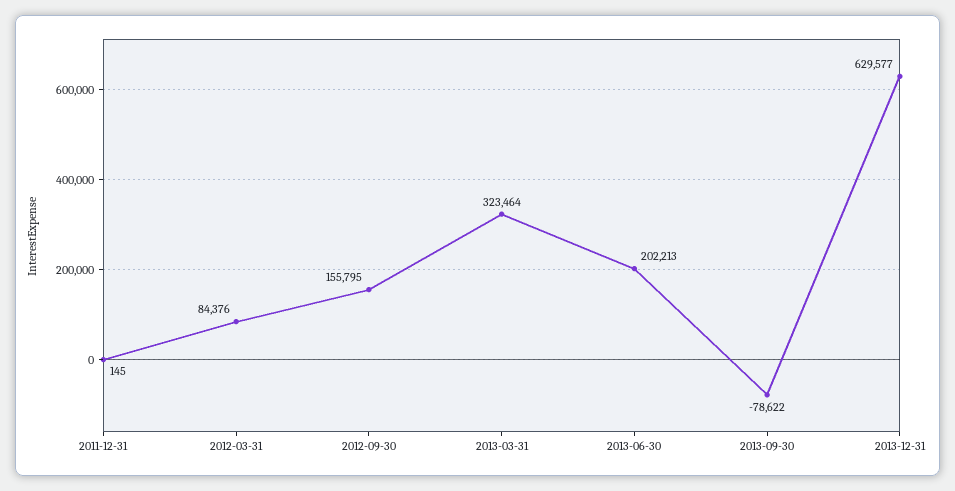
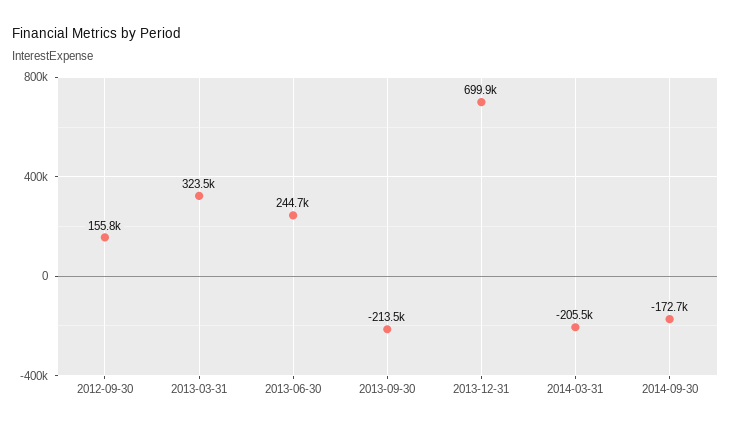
2011-12-31: 145 -> none
2012-03-31: 84376 -> none
2013-06-30: 202213 -> 244700
2013-09-30: -78622 -> -213500
2013-12-31: 629577 -> 699900
2014-03-31: none -> -205500
2014-09-30: none -> -172700

